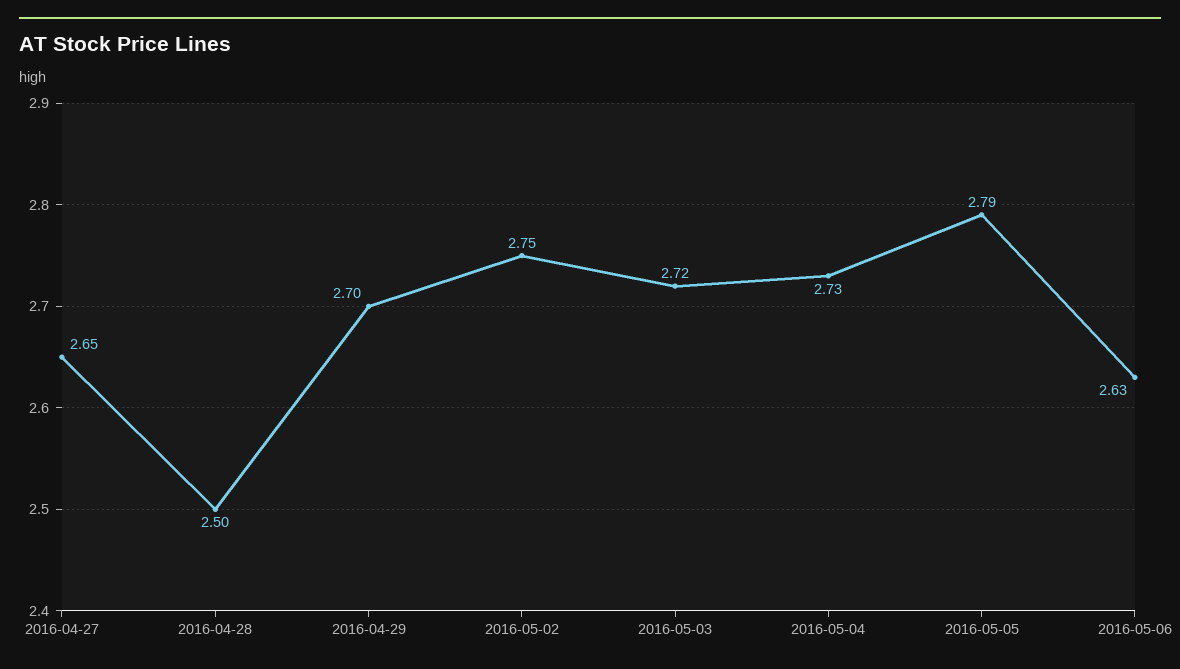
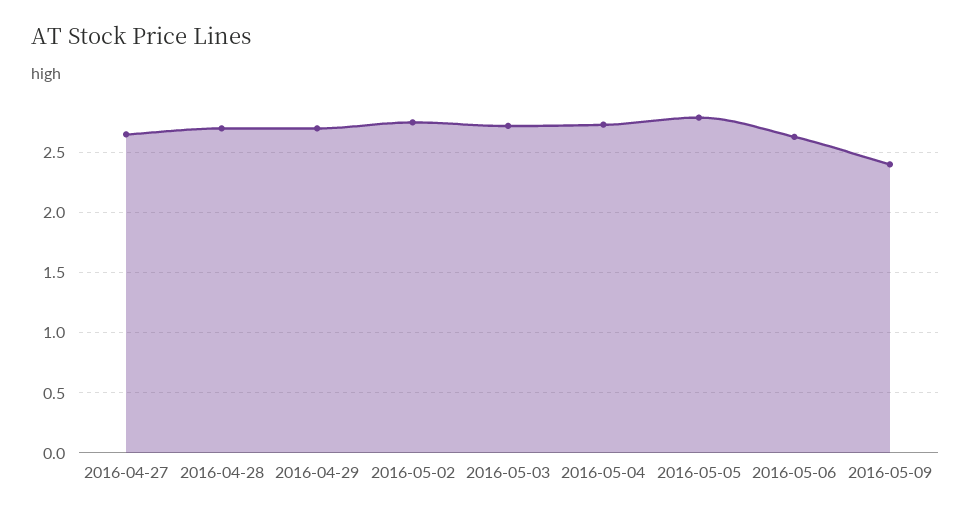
2016-04-28: 2.5 -> 2.7
2016-05-09: none -> 2.4

